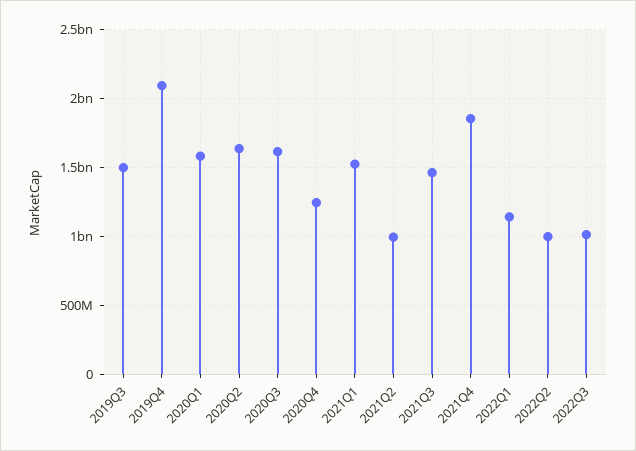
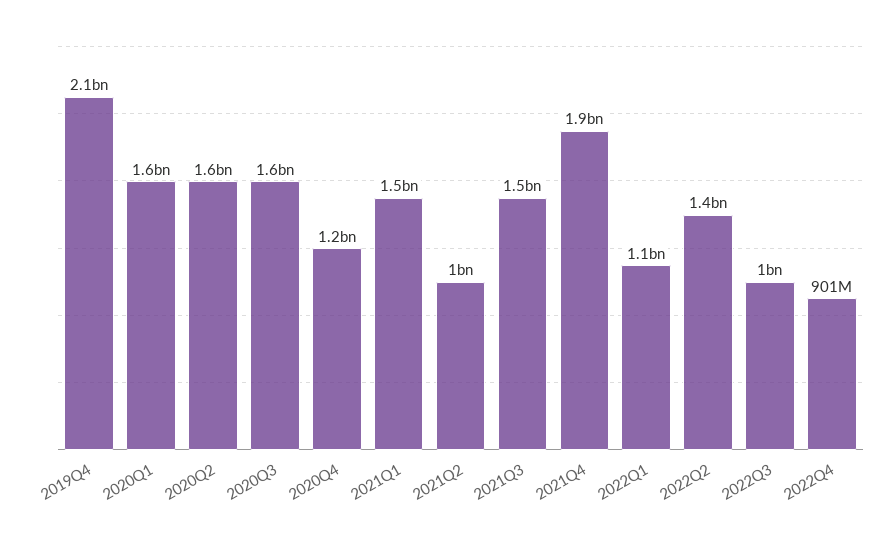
2019Q3: 1500000000 -> none
2022Q2: 1000000000 -> 1400000000
2022Q4: none -> 901000000

